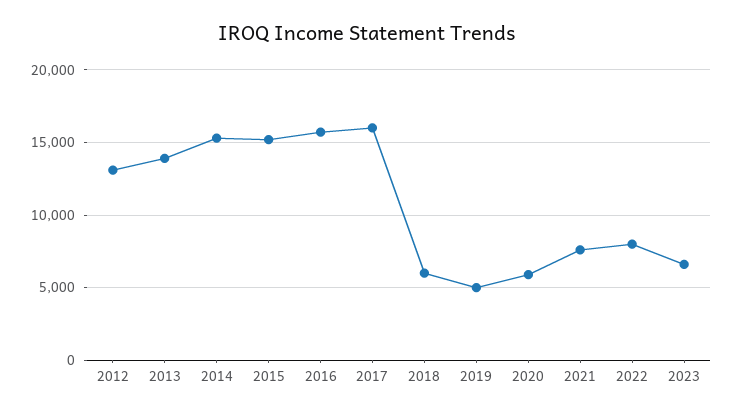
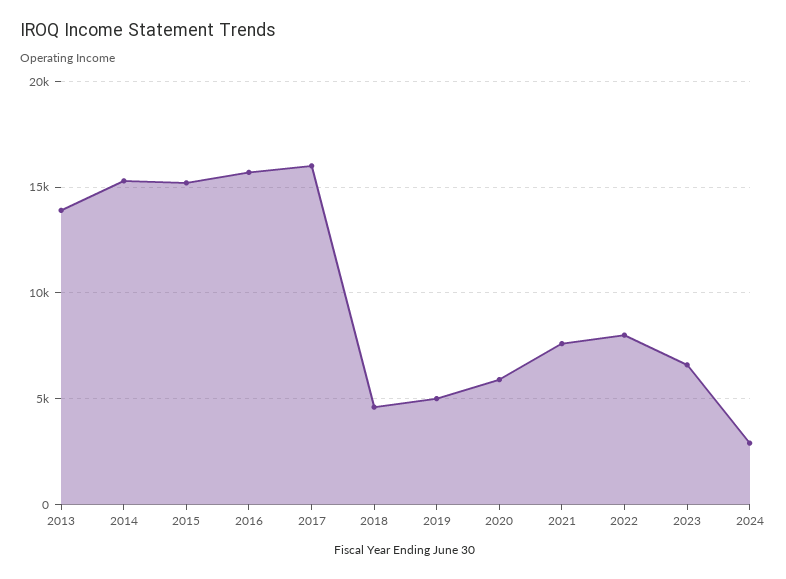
2012: 13000 -> none
2018: 6000 -> 4500
2024: none -> 3000

